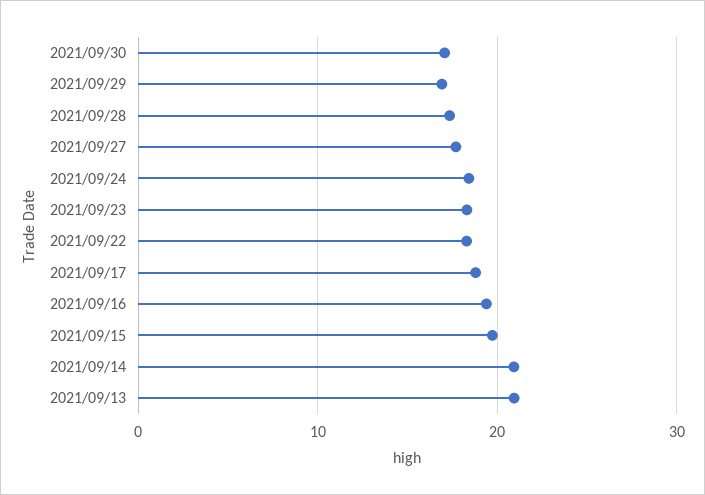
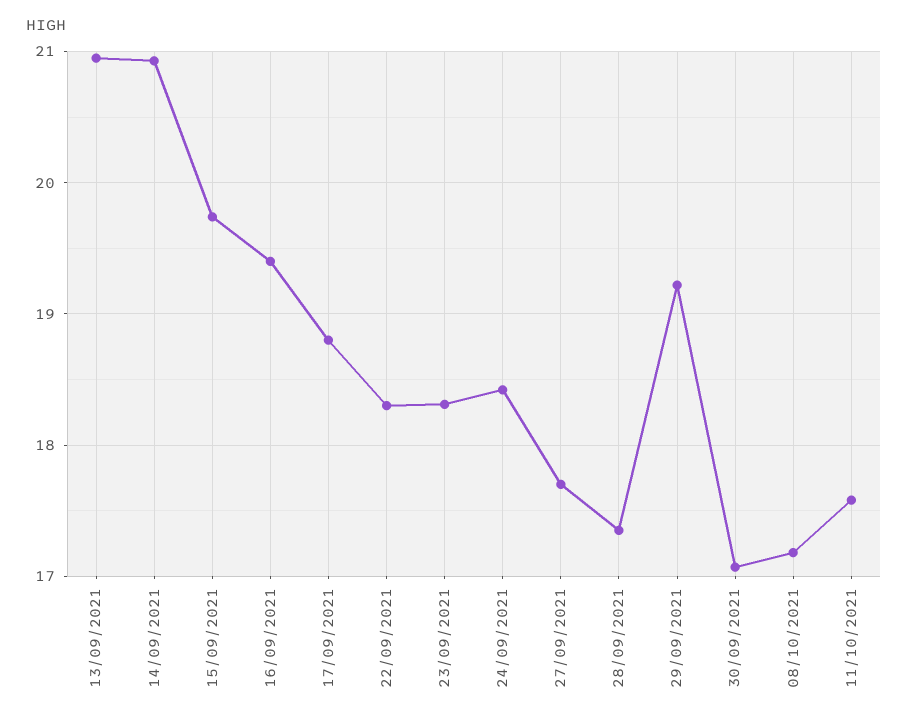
2021/09/29: 17 -> 19.2
08/10/2021: none -> 17.2
11/10/2021: none -> 17.6

